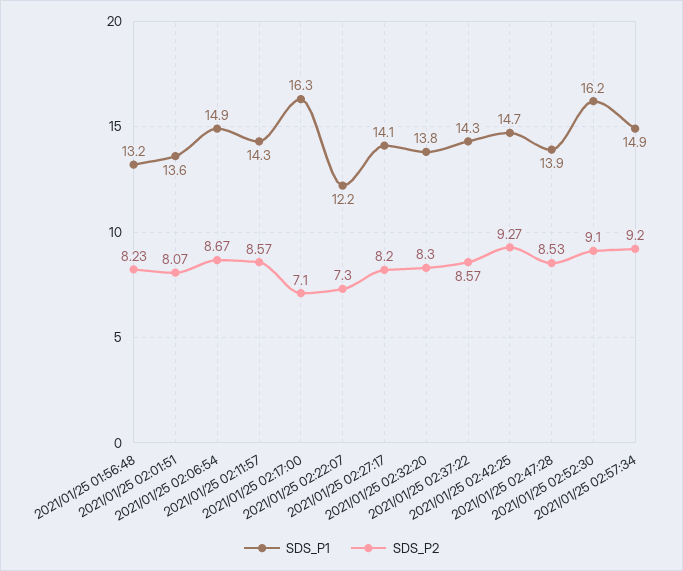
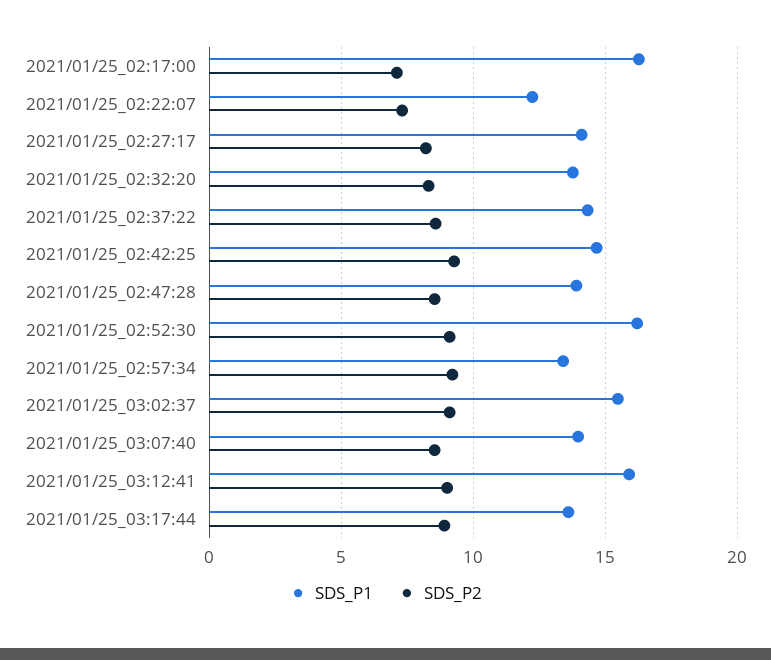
SDS_P1, 2021/01/25 01:56:48: 13.2 -> none
SDS_P2, 2021/01/25 01:56:48: 8.23 -> none
SDS_P1, 2021/01/25 02:01:51: 13.6 -> none
SDS_P2, 2021/01/25 02:01:51: 8.07 -> none
SDS_P1, 2021/01/25 02:06:54: 14.9 -> none
SDS_P2, 2021/01/25 02:06:54: 8.67 -> none
SDS_P1, 2021/01/25 02:11:57: 14.3 -> none
SDS_P2, 2021/01/25 02:11:57: 8.57 -> none
SDS_P1, 2021/01/25 02:57:34: 14.9 -> 13.5
SDS_P1, 2021/01/25_03:02:37: none -> 15.5
SDS_P2, 2021/01/25_03:02:37: none -> 9
SDS_P1, 2021/01/25_03:07:40: none -> 14
SDS_P2, 2021/01/25_03:07:40: none -> 8.5
SDS_P1, 2021/01/25_03:12:41: none -> 16
SDS_P2, 2021/01/25_03:12:41: none -> 9
SDS_P1, 2021/01/25_03:17:44: none -> 13.5
SDS_P2, 2021/01/25_03:17:44: none -> 9

